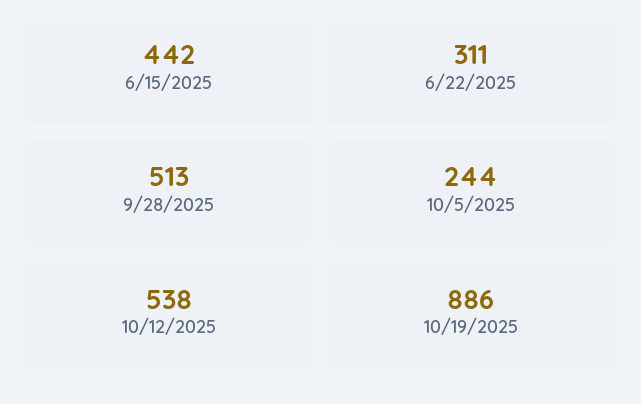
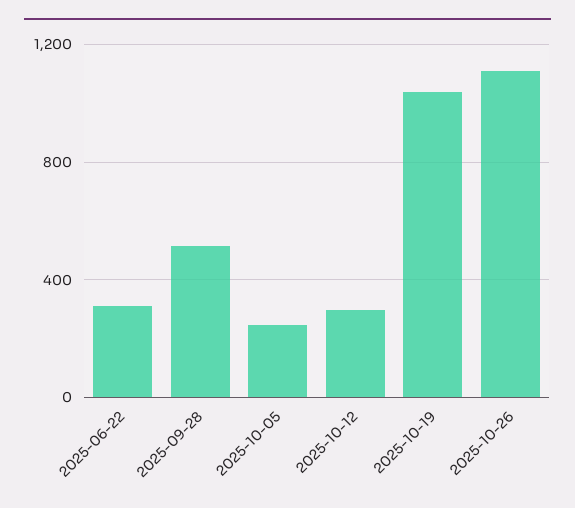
6/15/2025: 442 -> none
10/12/2025: 538 -> 300
10/19/2025: 886 -> 1050
2025-10-26: none -> 1100

